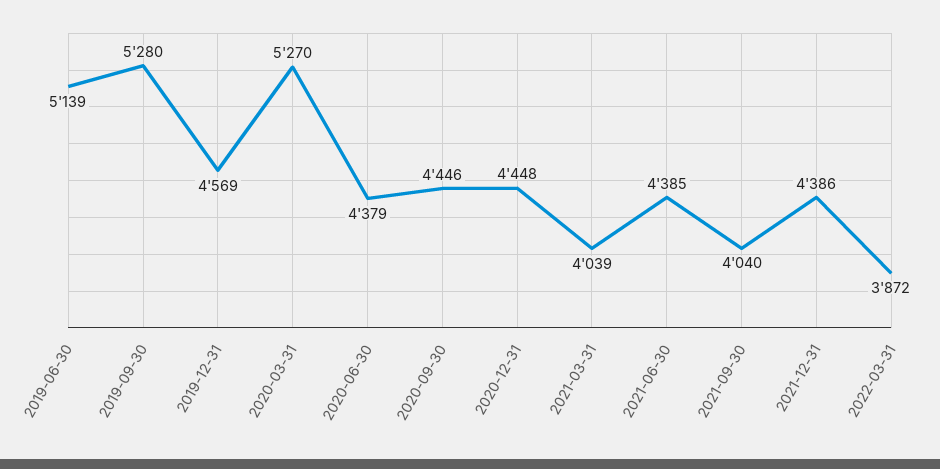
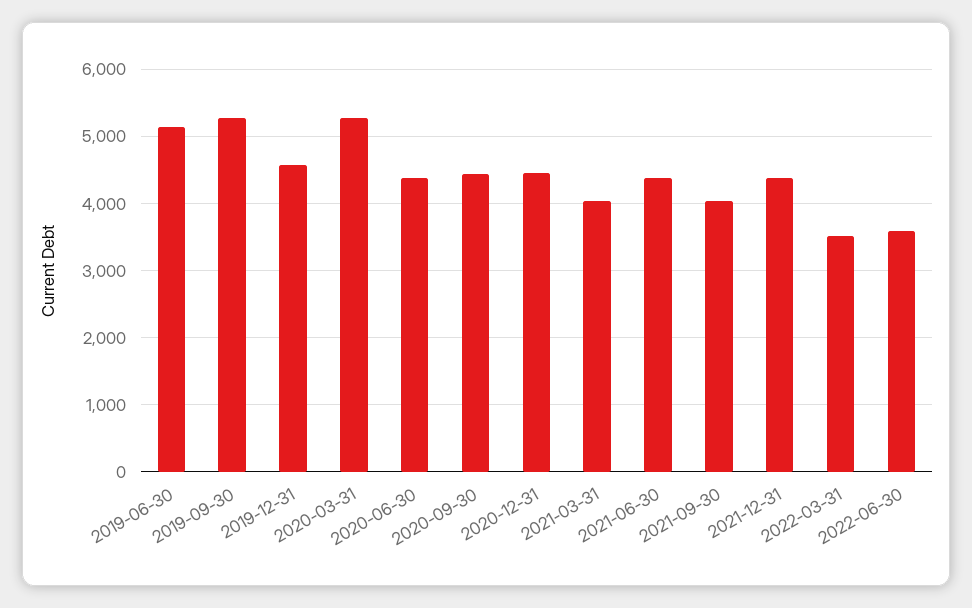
2022-03-31: 3872 -> 3500
2022-06-30: none -> 3600

